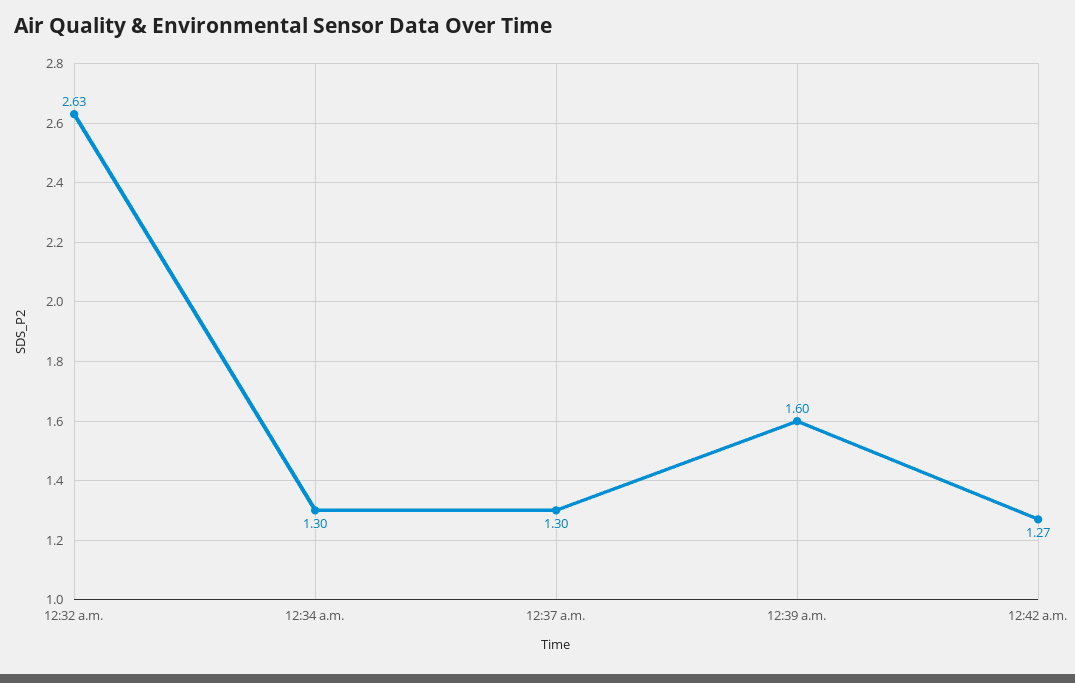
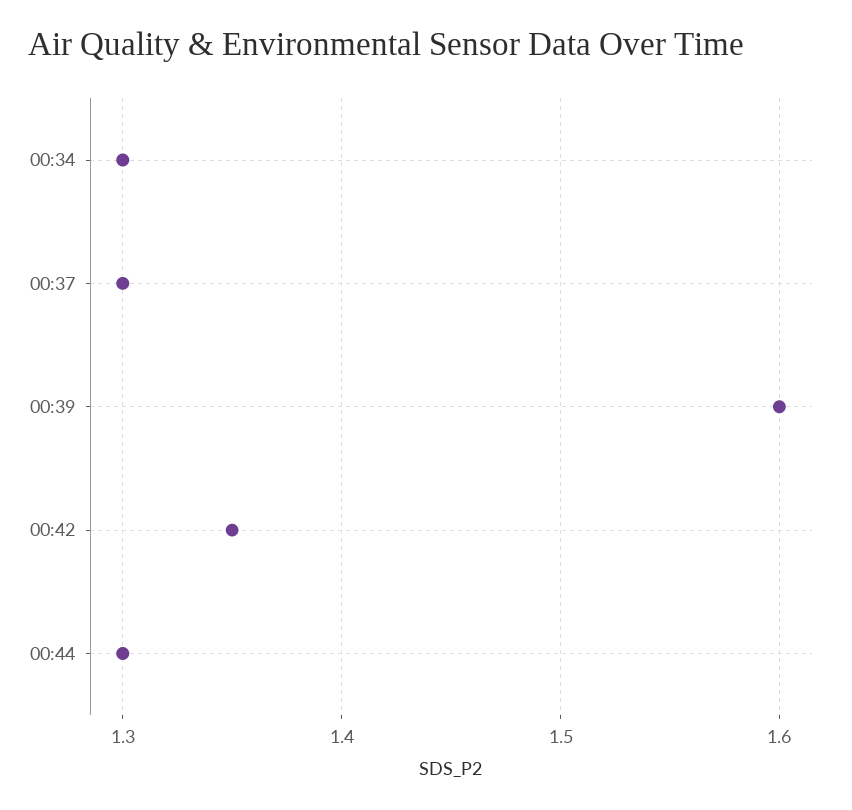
12:32 a.m.: 2.63 -> none
12:42 a.m.: 1.27 -> 1.35
00:44: none -> 1.3

